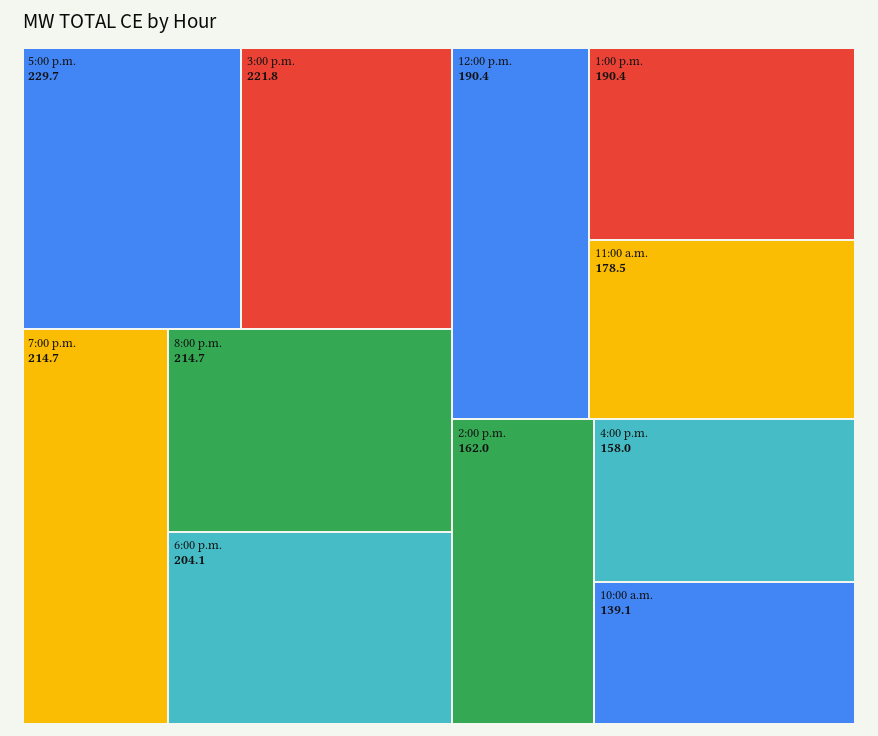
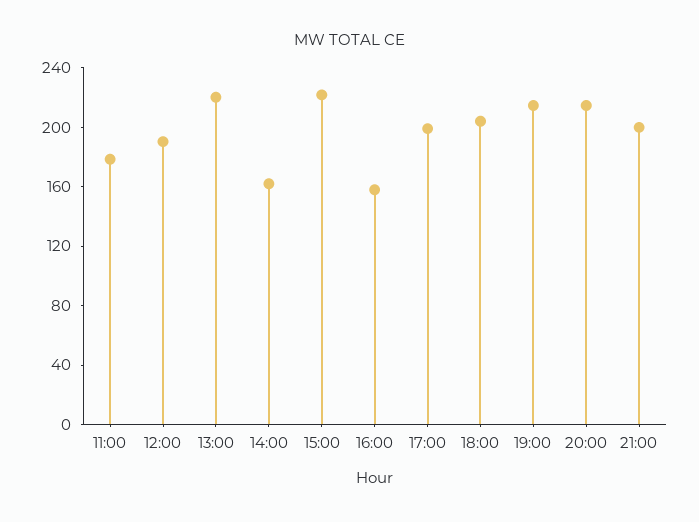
5:00 p.m.: 229.7 -> 200
1:00 p.m.: 190.4 -> 220
10:00 a.m.: 139.1 -> none
21:00: none -> 200

